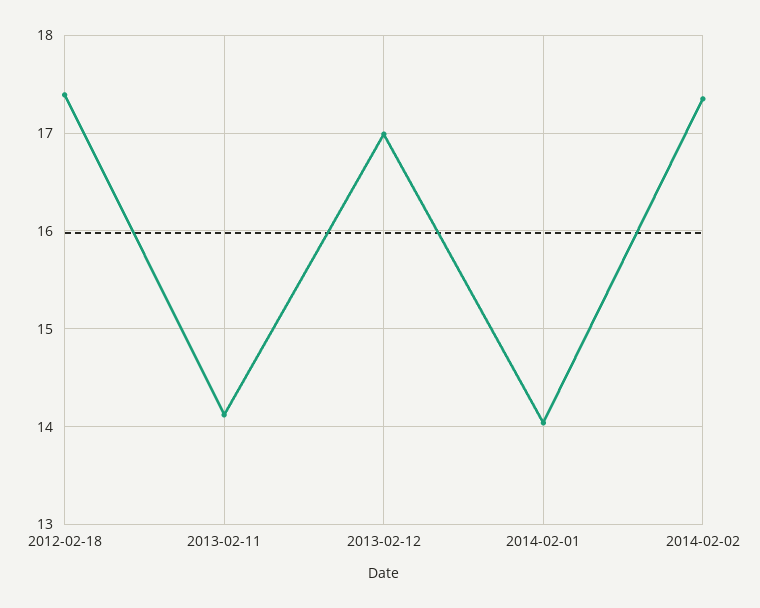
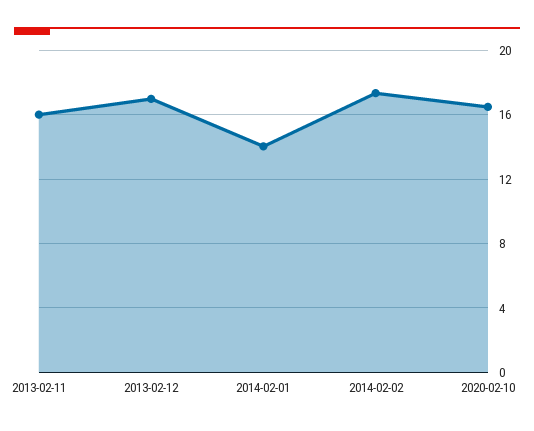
2012-02-18: 17.4 -> none
2013-02-11: 14.1 -> 16
2020-02-10: none -> 16.5

